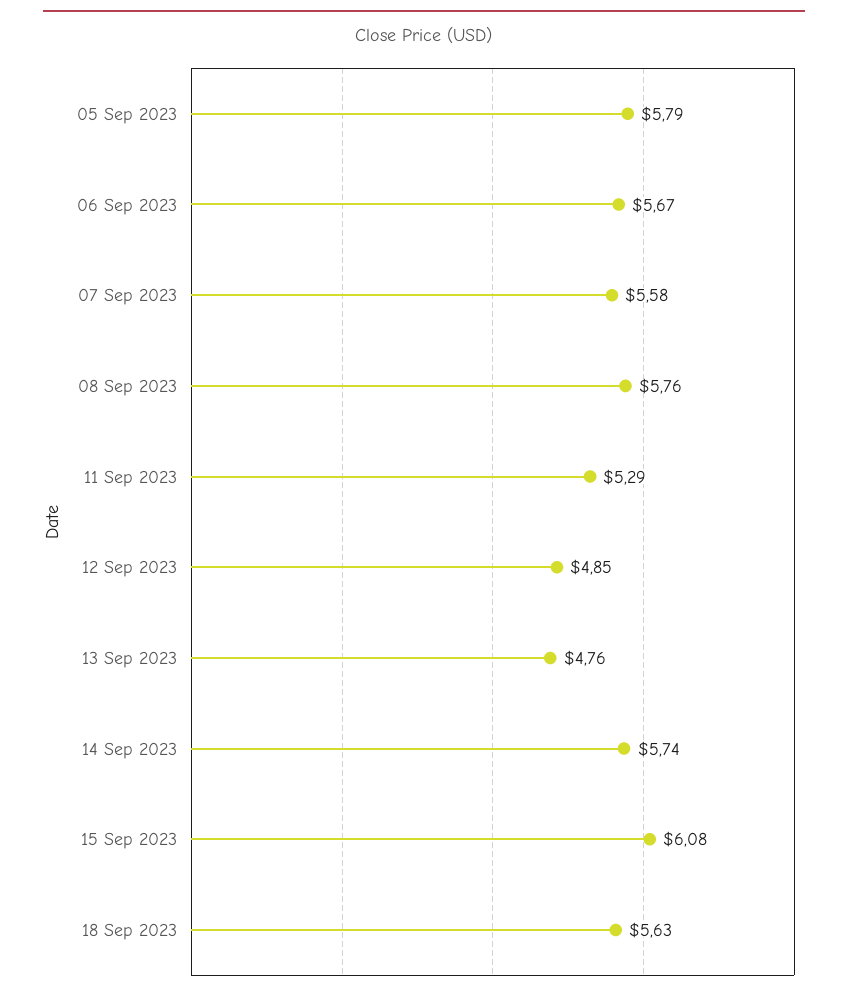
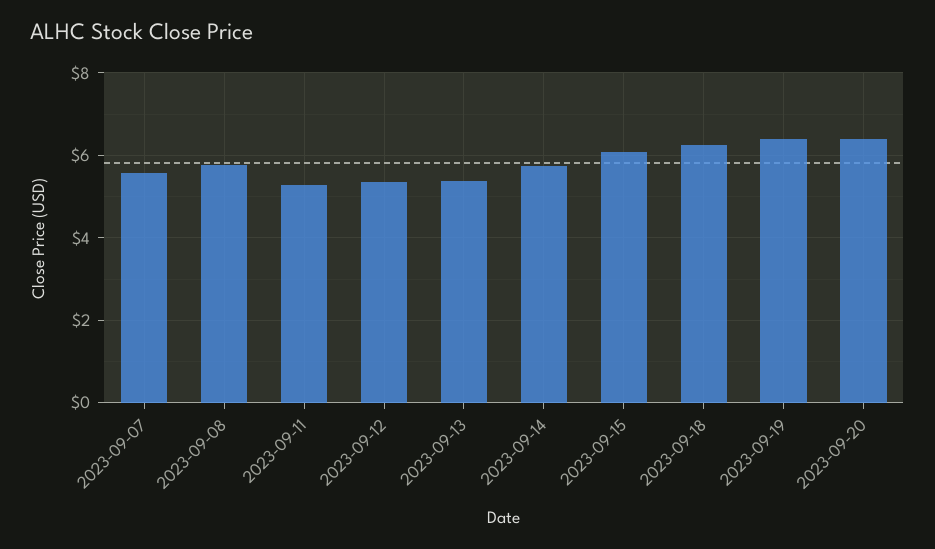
05 Sep 2023: 5.79 -> none
06 Sep 2023: 5.67 -> none
12 Sep 2023: 4.85 -> 5.4
13 Sep 2023: 4.76 -> 5.4
18 Sep 2023: 5.63 -> 6.2
2023-09-19: none -> 6.4
2023-09-20: none -> 6.4

